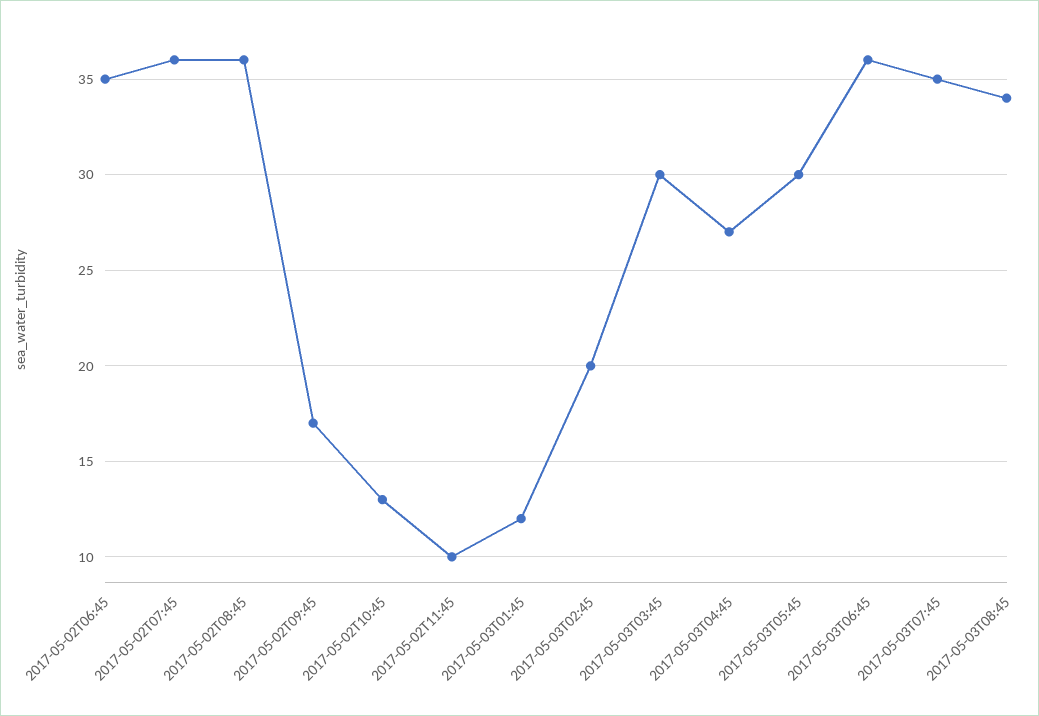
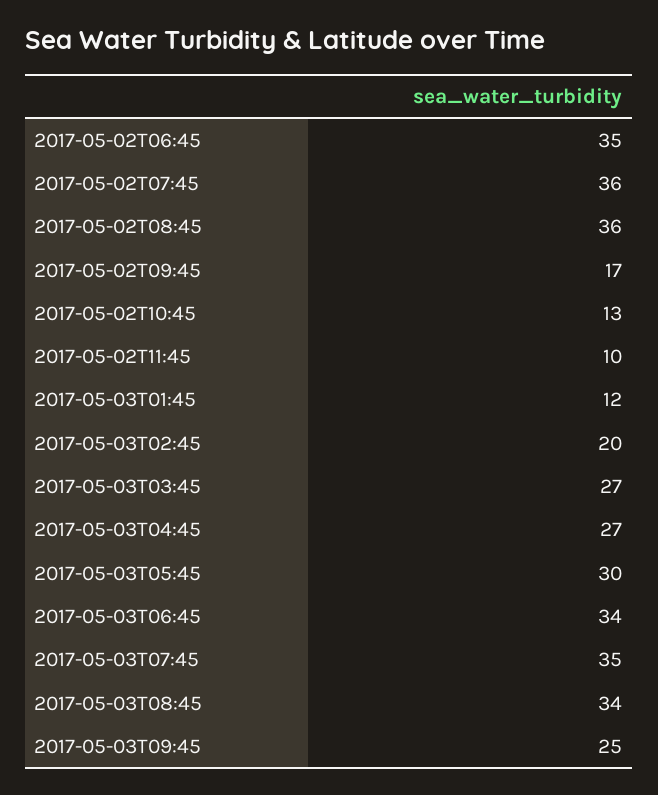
2017-05-03T03:45: 30 -> 27
2017-05-03T06:45: 36 -> 34
2017-05-03T09:45: none -> 25

